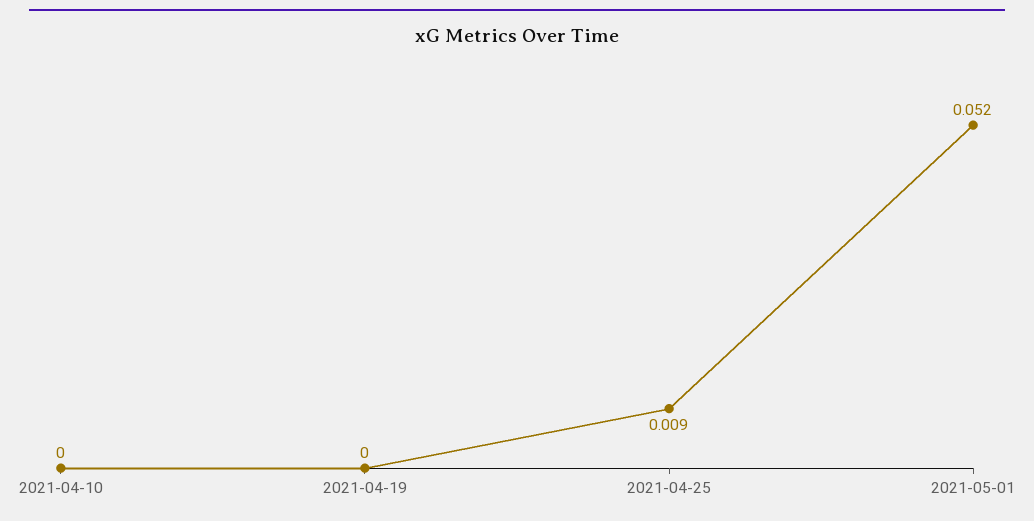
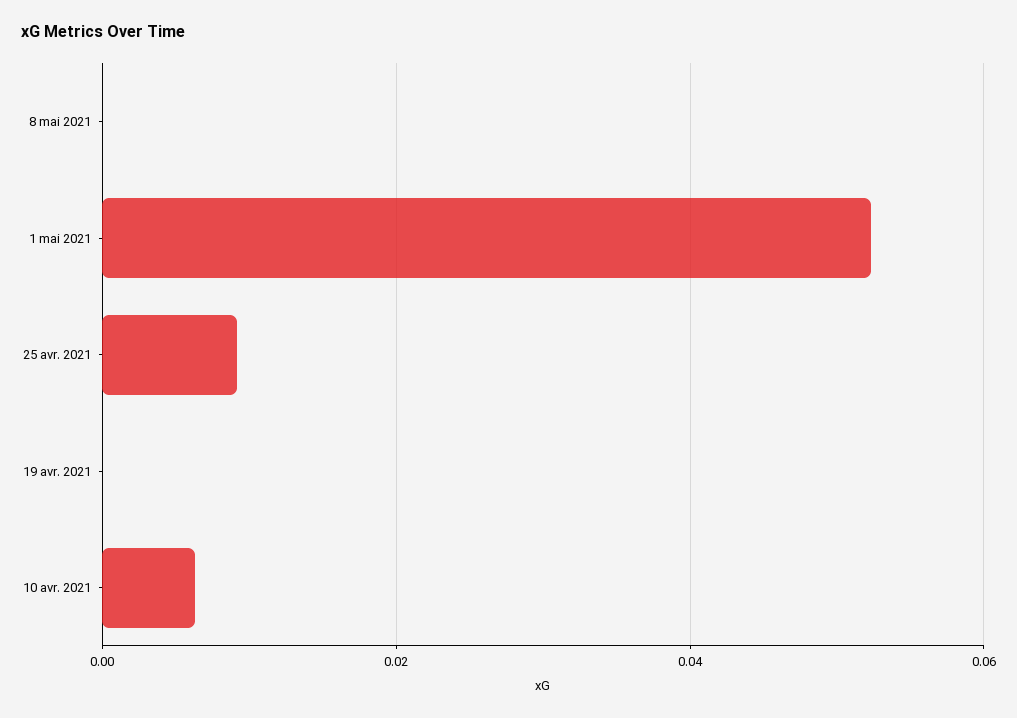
2021-04-10: 0 -> 0.006
8 mai 2021: none -> 0

